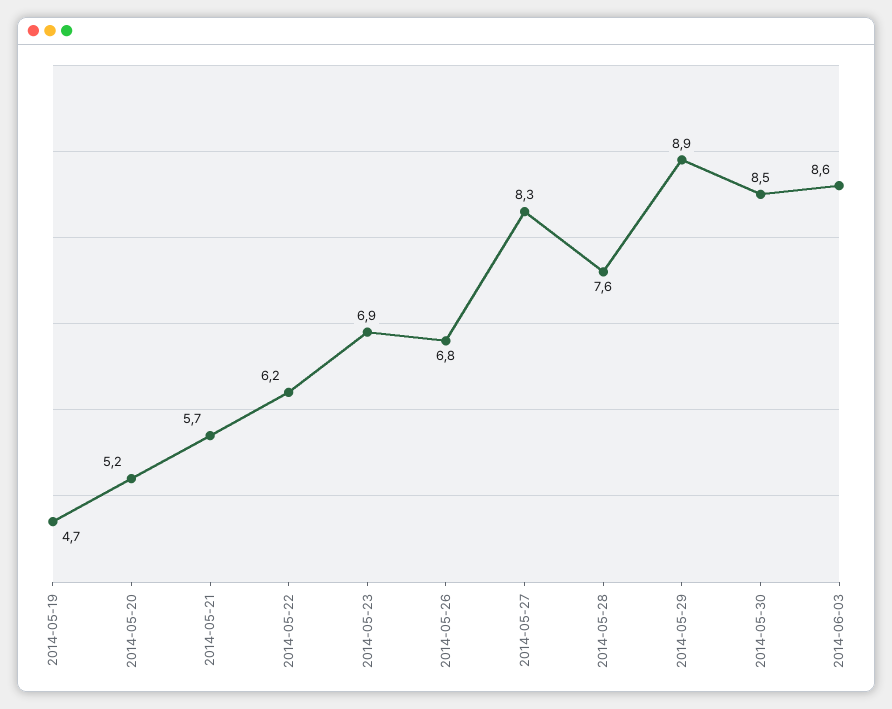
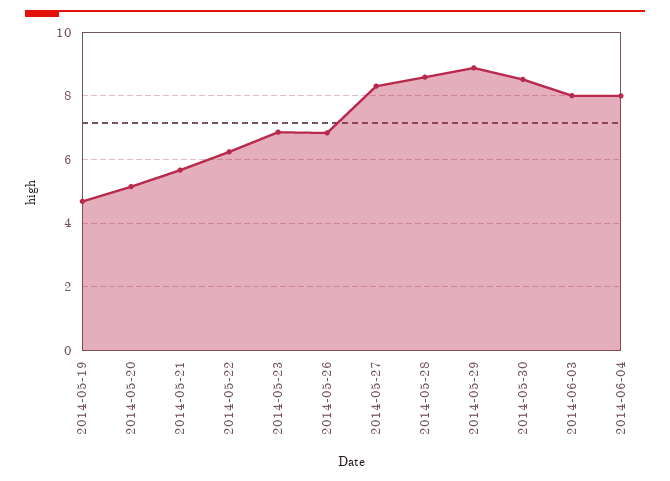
2014-05-28: 7.6 -> 8.6
2014-06-03: 8.6 -> 8
2014-06-04: none -> 8

